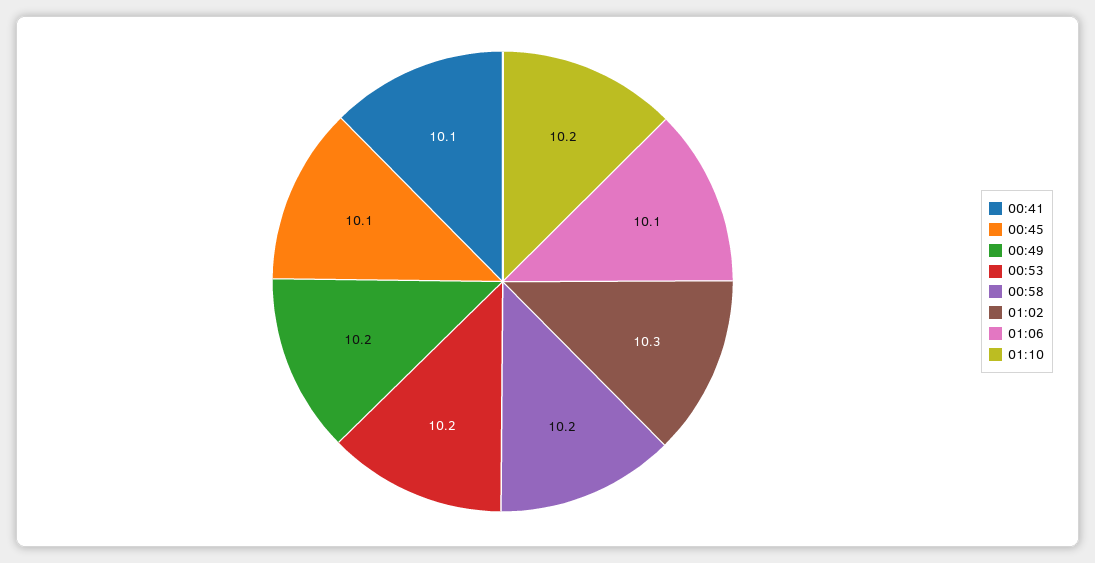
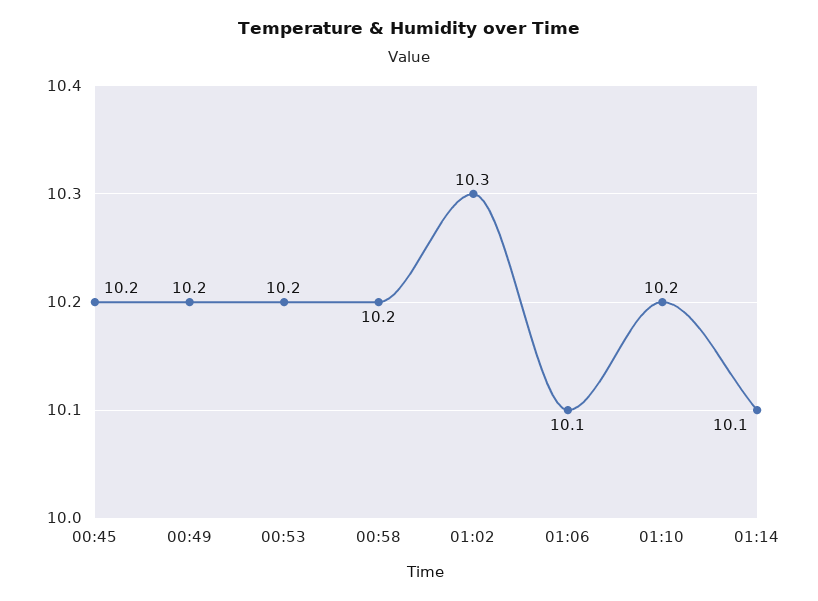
00:41: 10.1 -> none
00:45: 10.1 -> 10.2
01:14: none -> 10.1

